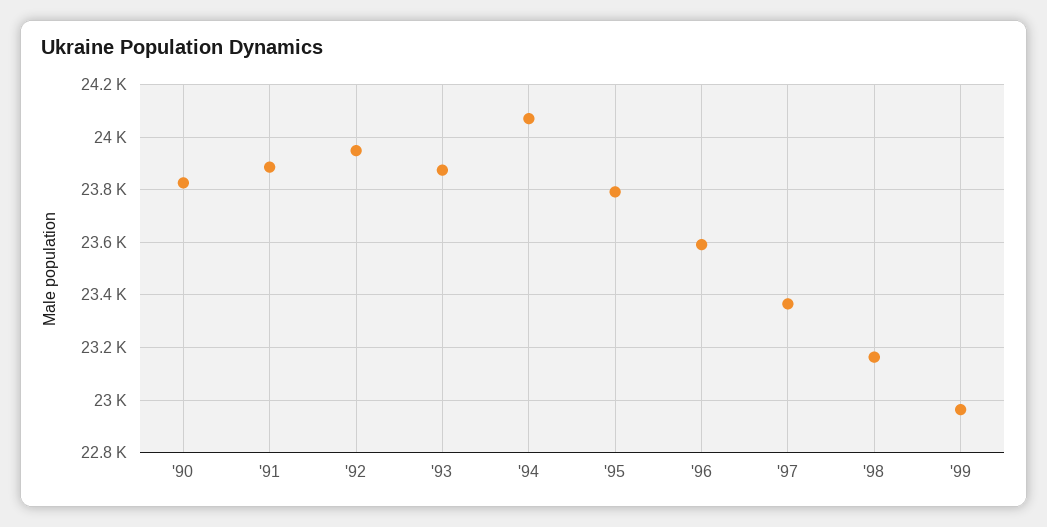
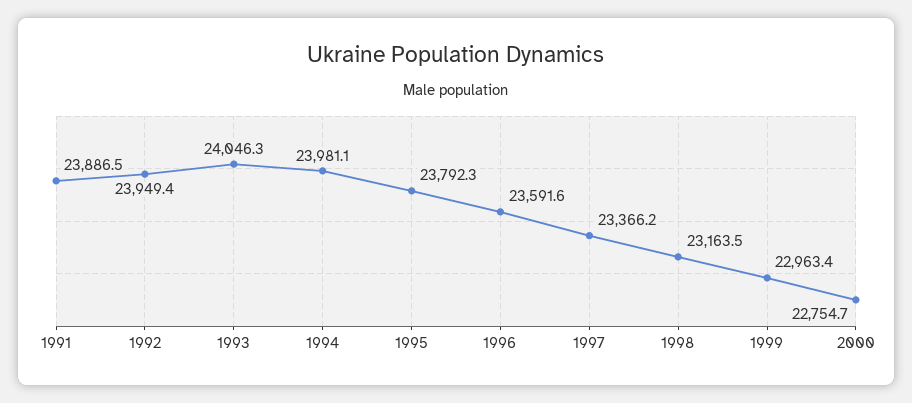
'90: 23825 -> none
'93: 23875 -> 24046.3
'94: 24075 -> 23981.1
2000: none -> 22754.7

